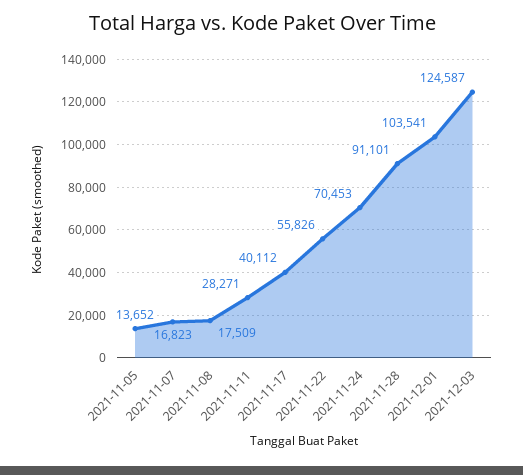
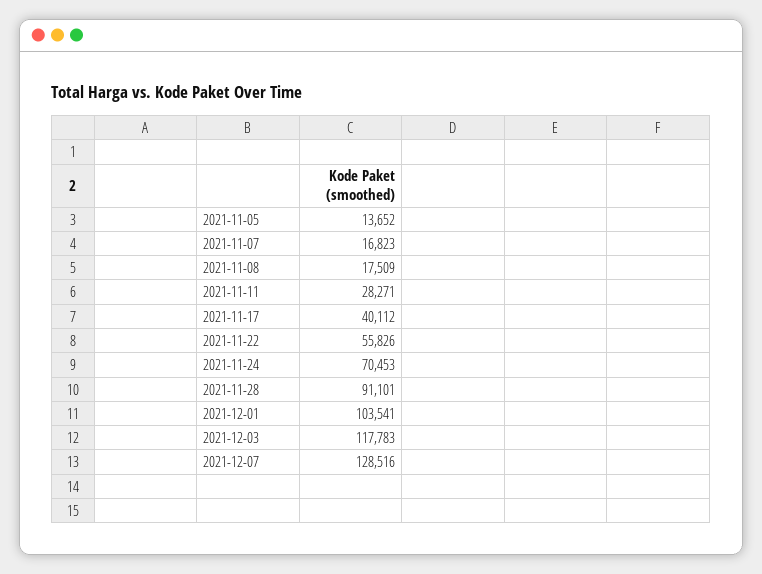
2021-12-03: 124587 -> 117783
2021-12-07: none -> 128516

